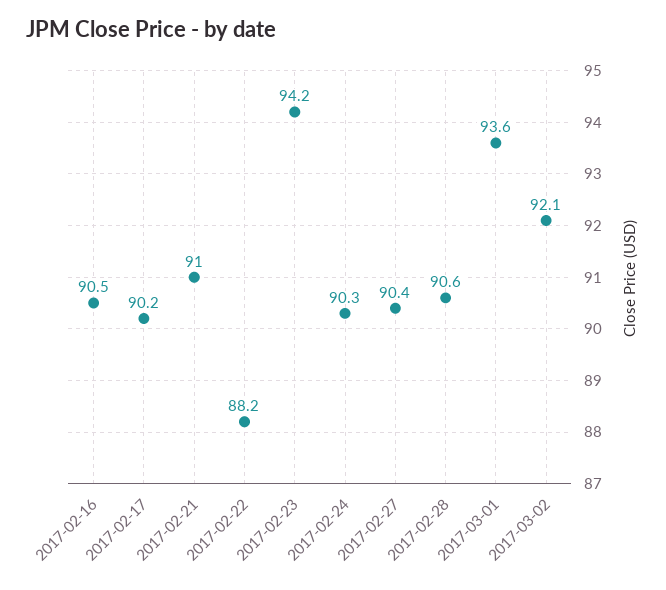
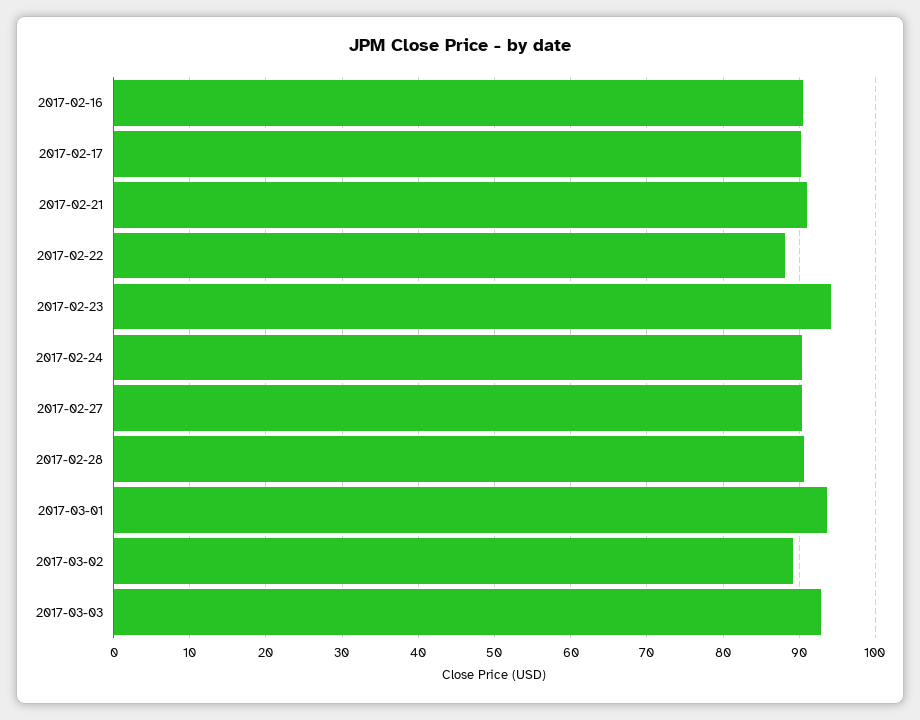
2017-03-02: 92.1 -> 89
2017-03-03: none -> 93

